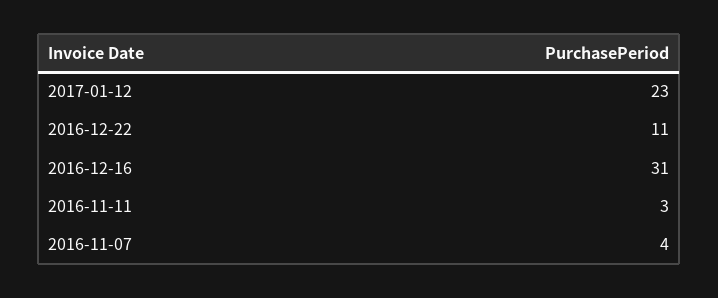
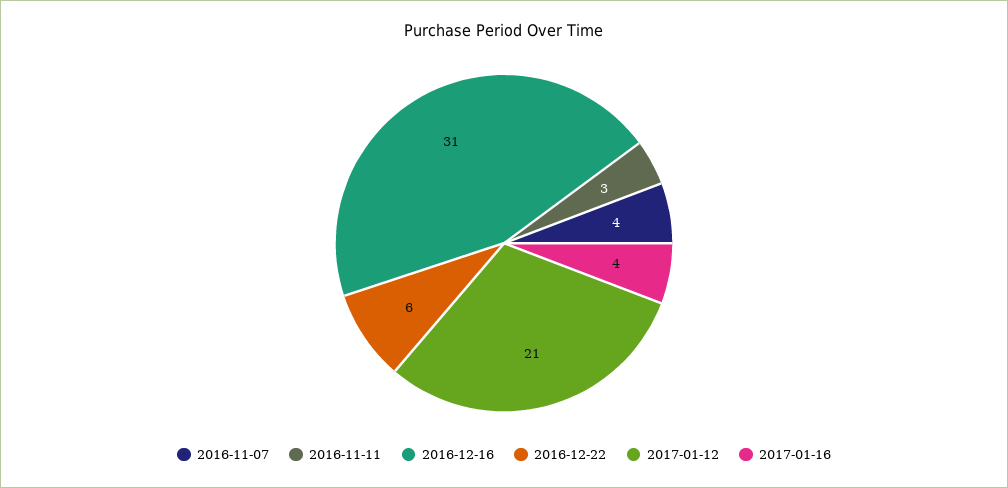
2017-01-12: 23 -> 21
2016-12-22: 11 -> 6
2017-01-16: none -> 4

